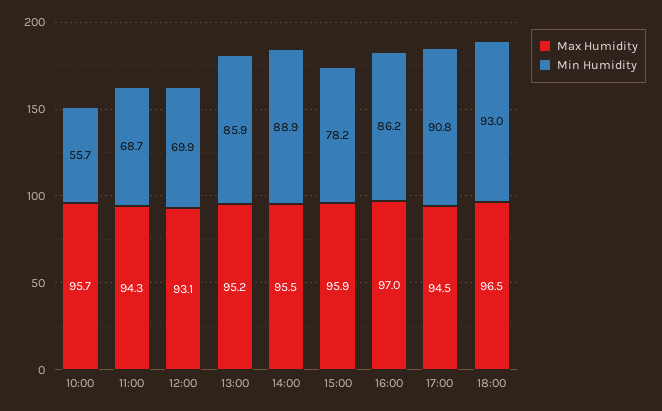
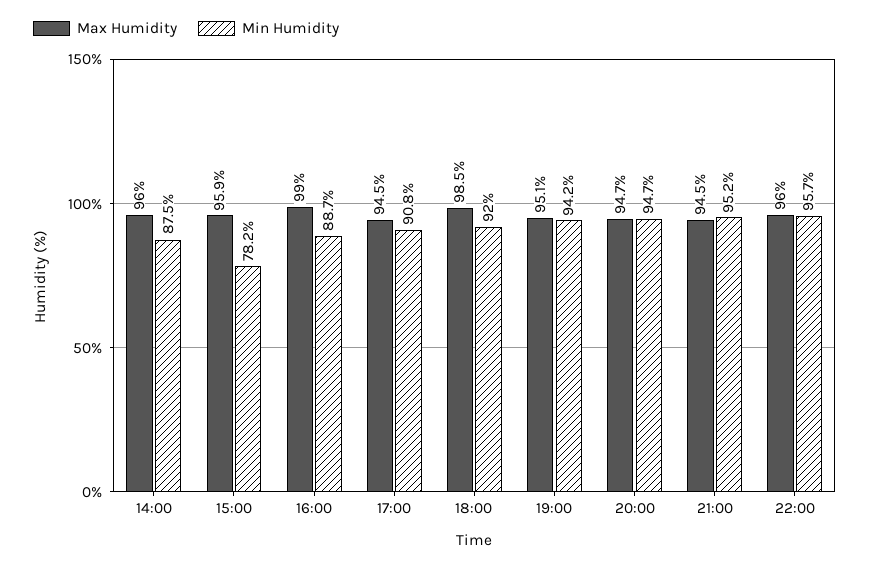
Max Humidity, 10:00: 95.7 -> none
Min Humidity, 10:00: 55.7 -> none
Max Humidity, 11:00: 94.3 -> none
Min Humidity, 11:00: 68.7 -> none
Max Humidity, 12:00: 93.1 -> none
Min Humidity, 12:00: 69.9 -> none
Max Humidity, 13:00: 95.2 -> none
Min Humidity, 13:00: 85.9 -> none
Max Humidity, 14:00: 95.5 -> 96
Min Humidity, 14:00: 88.9 -> 87.5
Max Humidity, 16:00: 97 -> 99
Min Humidity, 16:00: 86.2 -> 88.7
Max Humidity, 18:00: 96.5 -> 98.5
Min Humidity, 18:00: 93 -> 92
Max Humidity, 19:00: none -> 95.1
Min Humidity, 19:00: none -> 94.2
Max Humidity, 20:00: none -> 94.7
Min Humidity, 20:00: none -> 94.7
Max Humidity, 21:00: none -> 94.5
Min Humidity, 21:00: none -> 95.2
Max Humidity, 22:00: none -> 96
Min Humidity, 22:00: none -> 95.7

